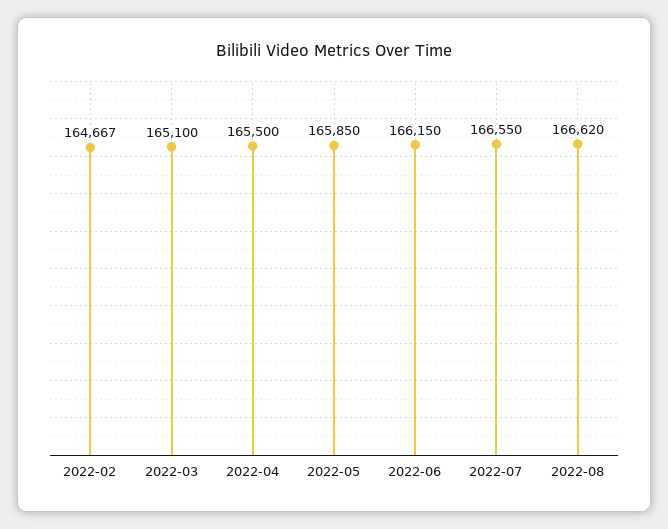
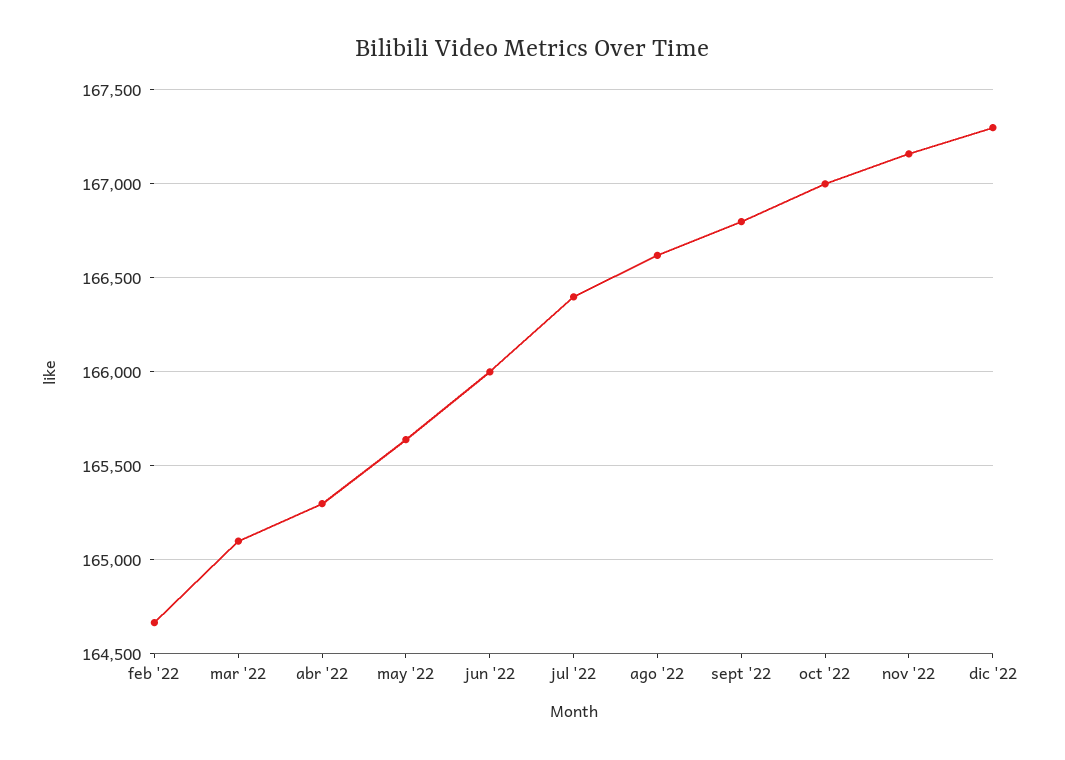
2022-04: 165500 -> 165300
2022-05: 165850 -> 165650
2022-06: 166150 -> 166000
2022-07: 166550 -> 166400
sept '22: none -> 166800
oct '22: none -> 167000
nov '22: none -> 167150
dic '22: none -> 167300

